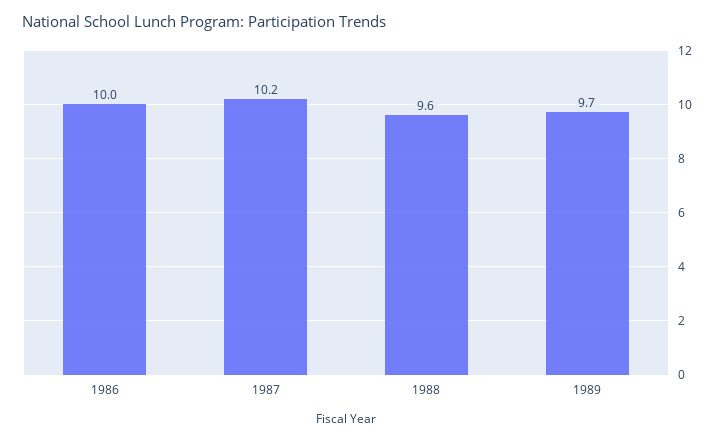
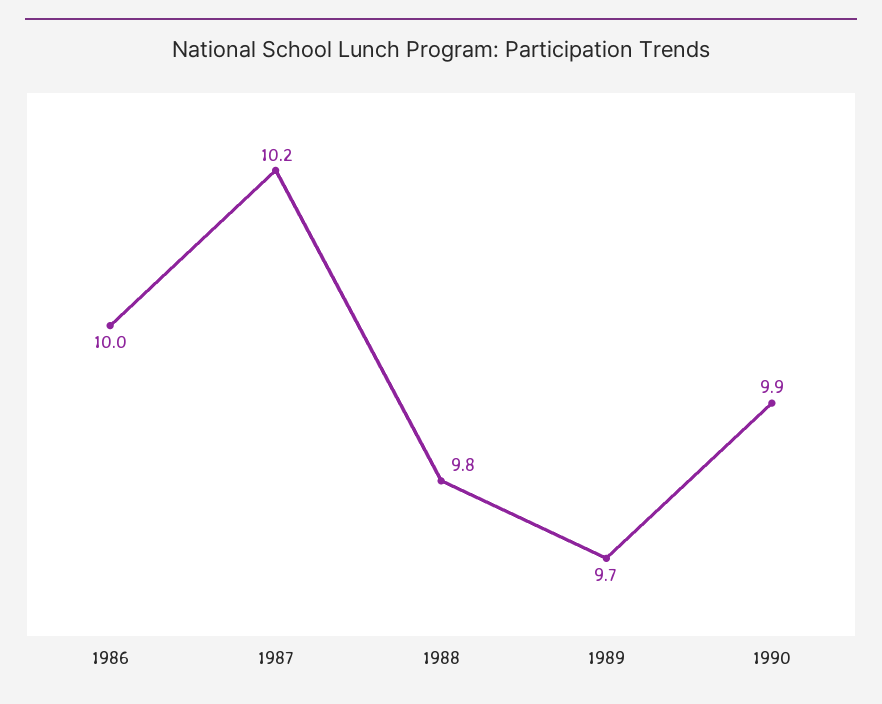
1988: 9.6 -> 9.8
1990: none -> 9.9

